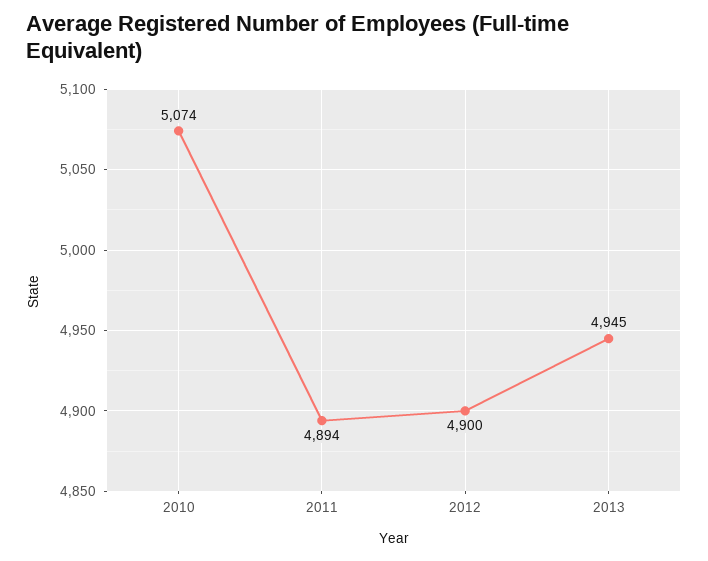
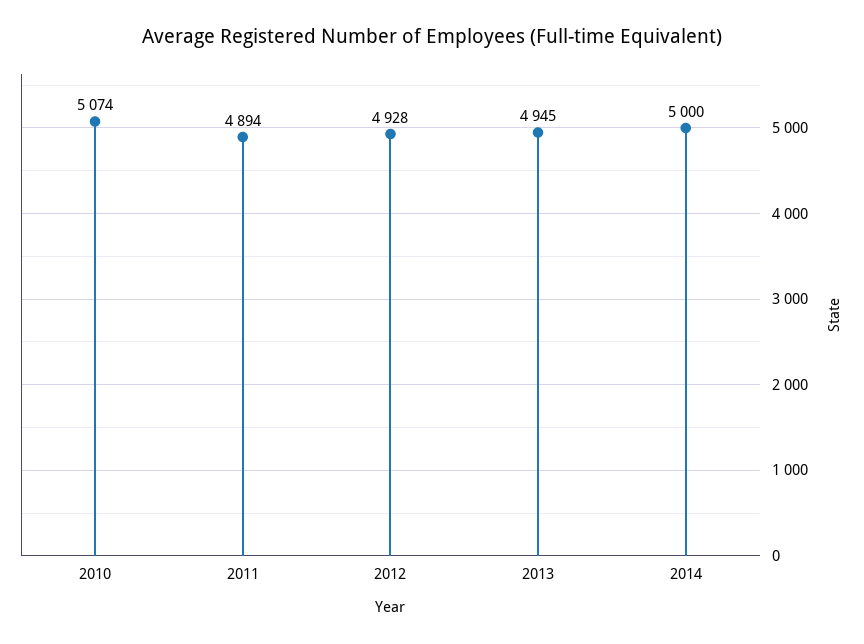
2012: 4900 -> 4928
2014: none -> 5000

